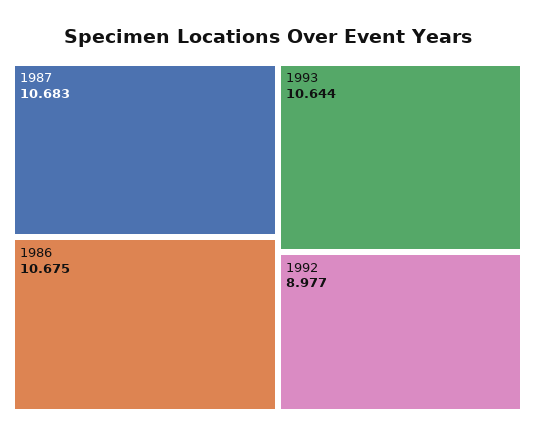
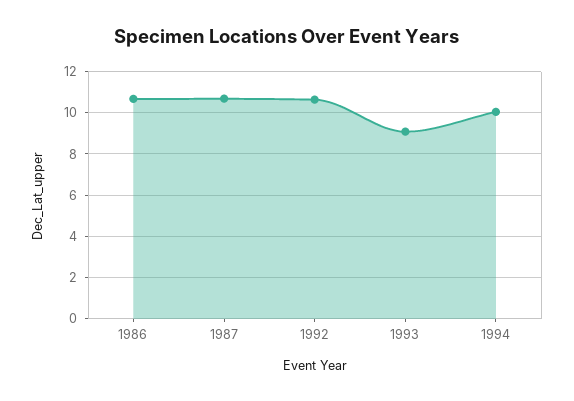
1993: 10.644 -> 9
1992: 8.977 -> 10.5
1994: none -> 10

